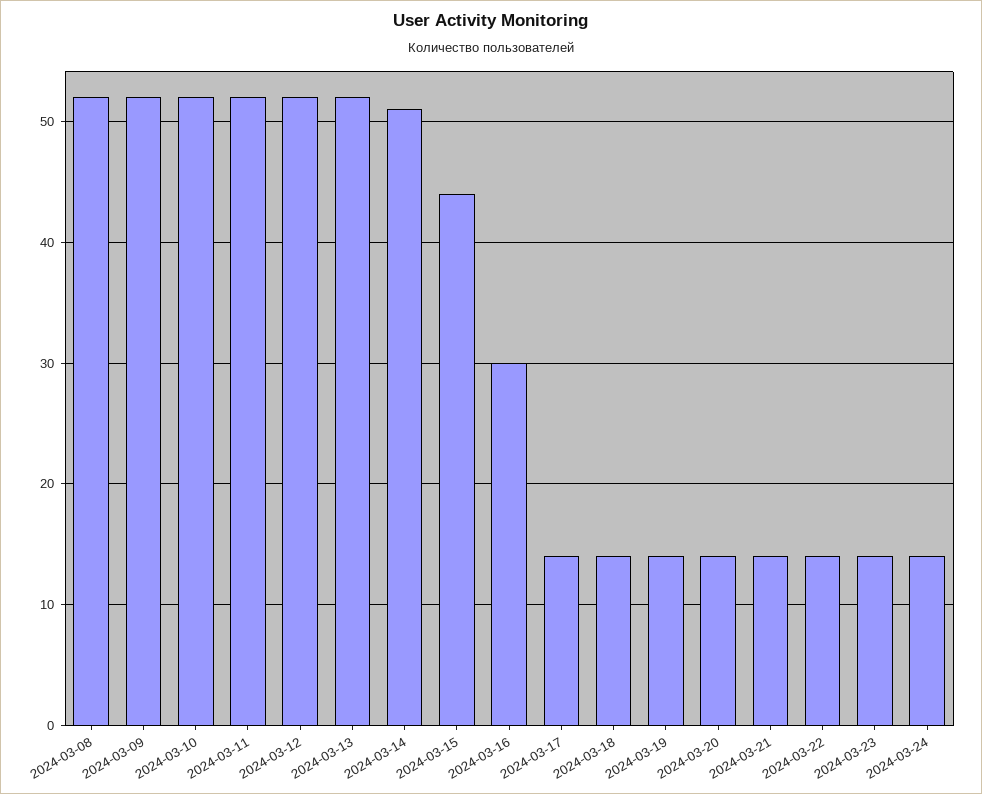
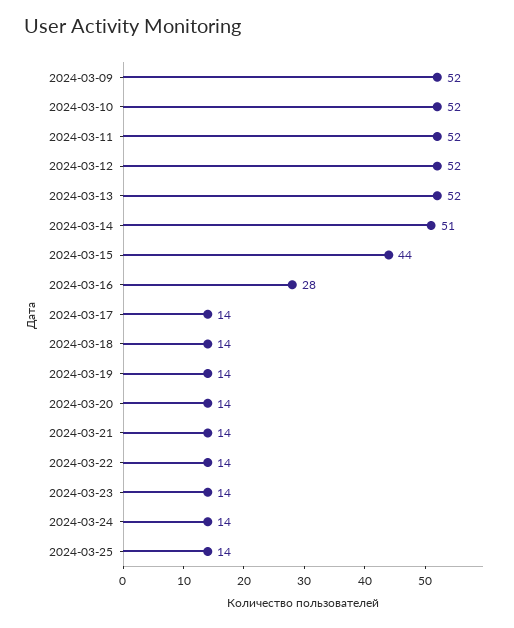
2024-03-08: 52 -> none
2024-03-16: 30 -> 28
2024-03-25: none -> 14

